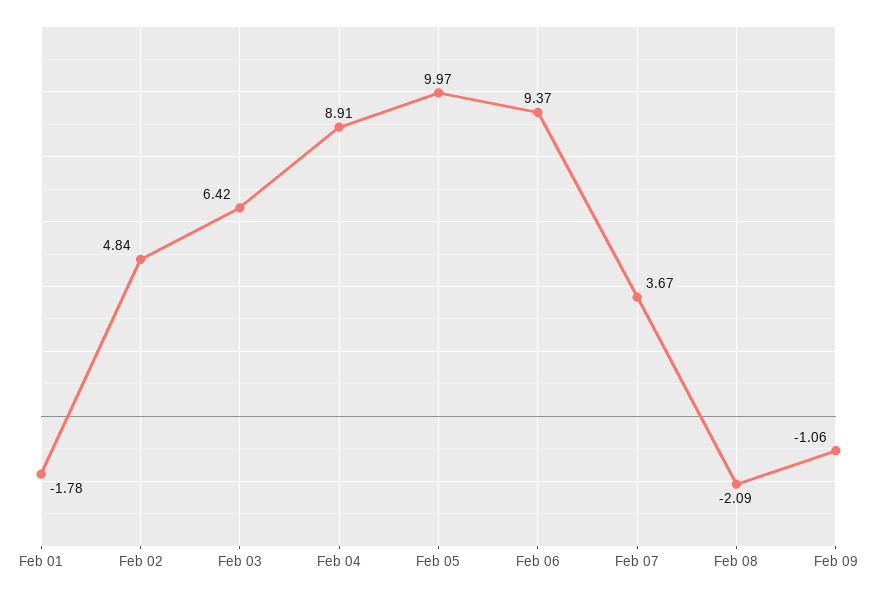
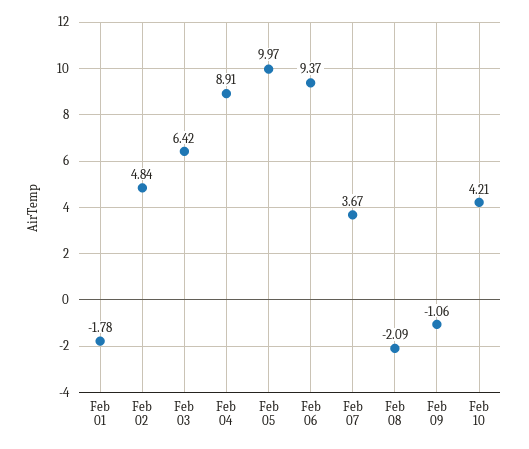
Feb 10: none -> 4.21

